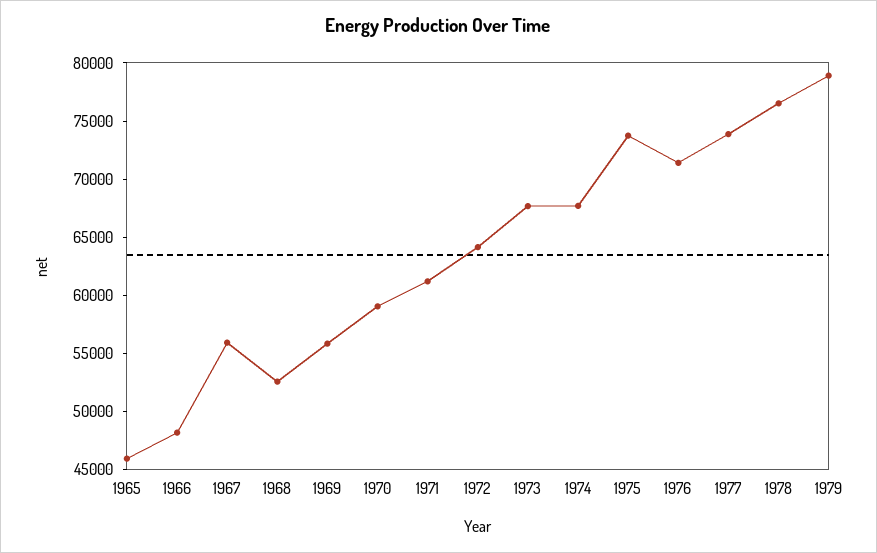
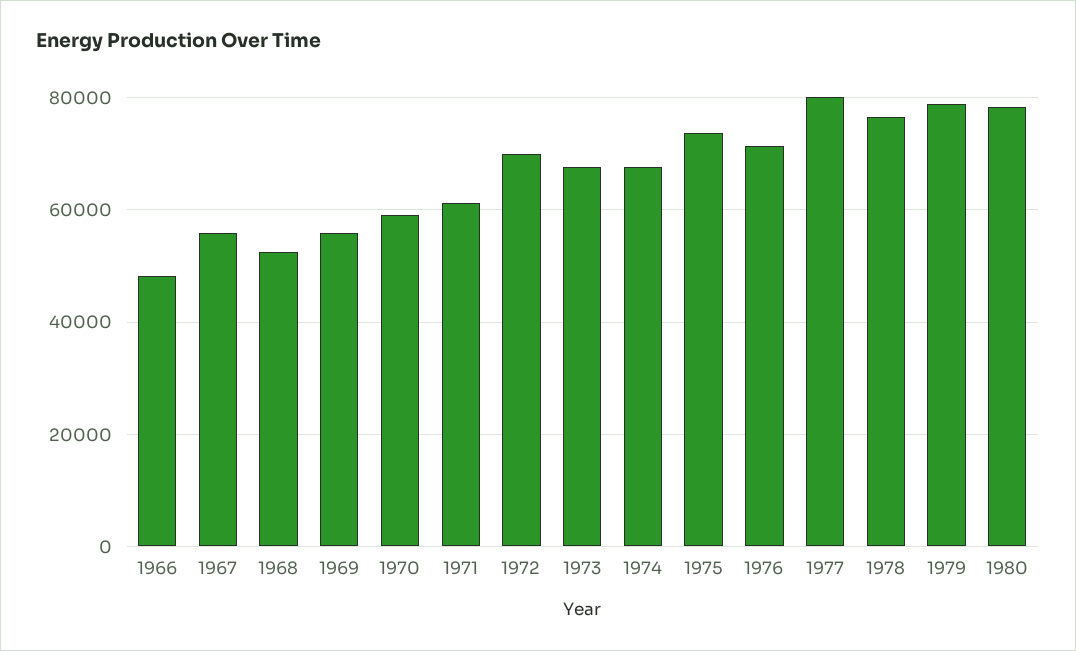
1965: 46000 -> none
1972: 64000 -> 70000
1977: 74000 -> 80000
1980: none -> 78000

